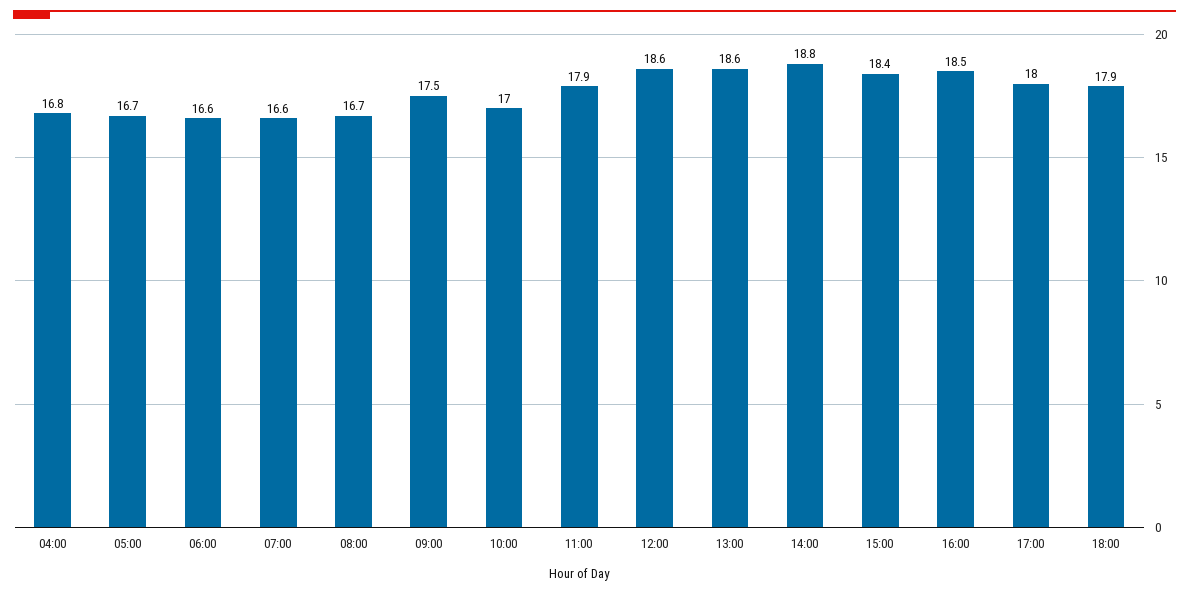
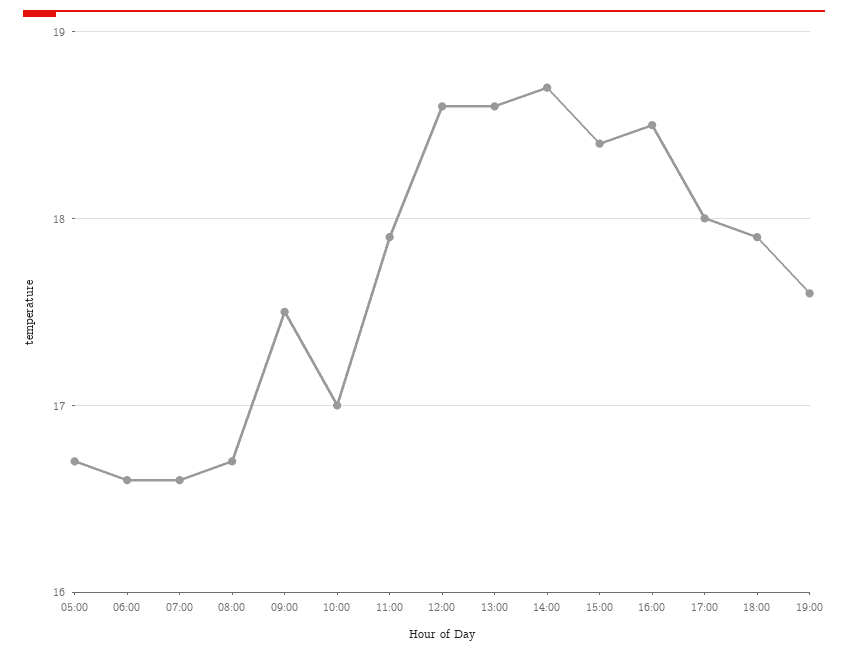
04:00: 16.8 -> none
14:00: 18.8 -> 18.7
19:00: none -> 17.6

